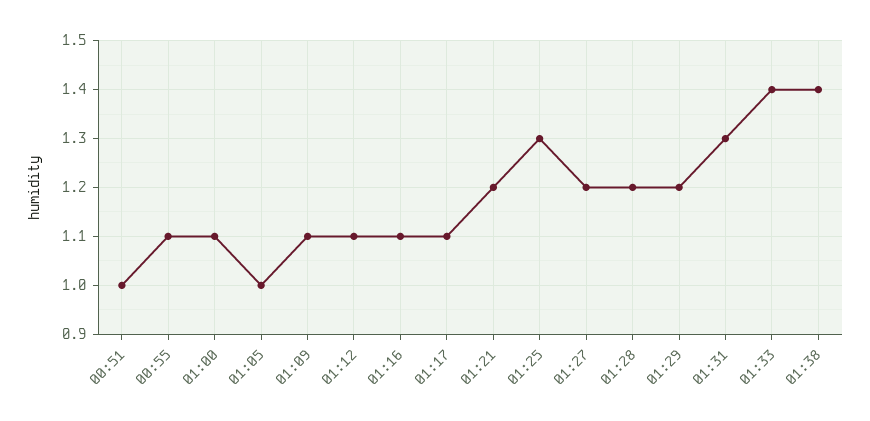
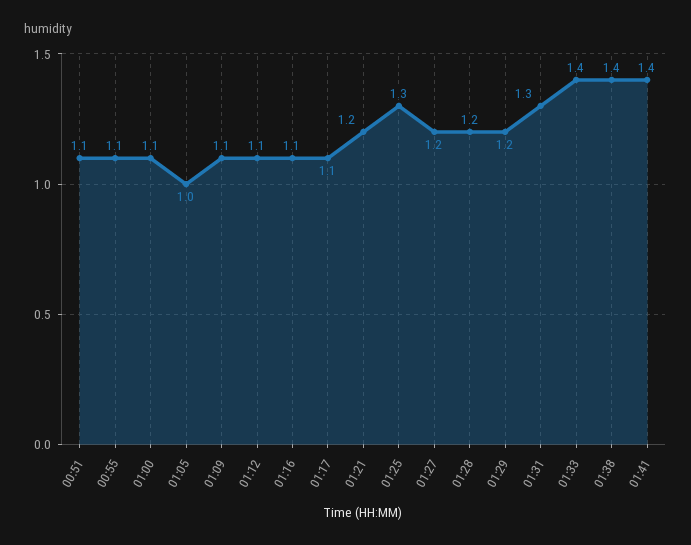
00:51: 1 -> 1.1
01:41: none -> 1.4

